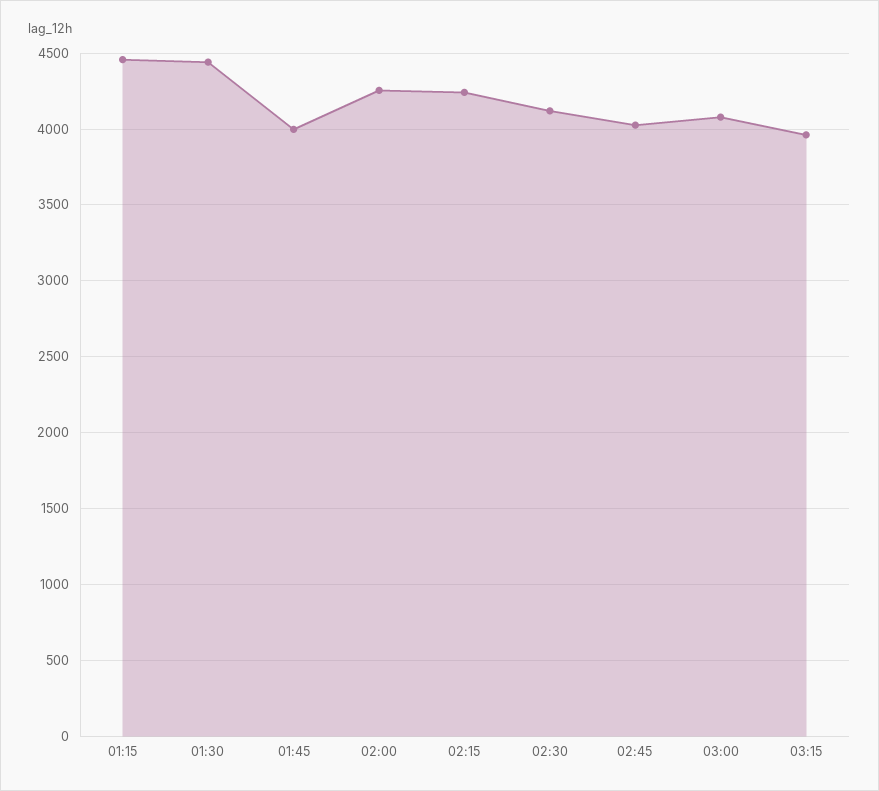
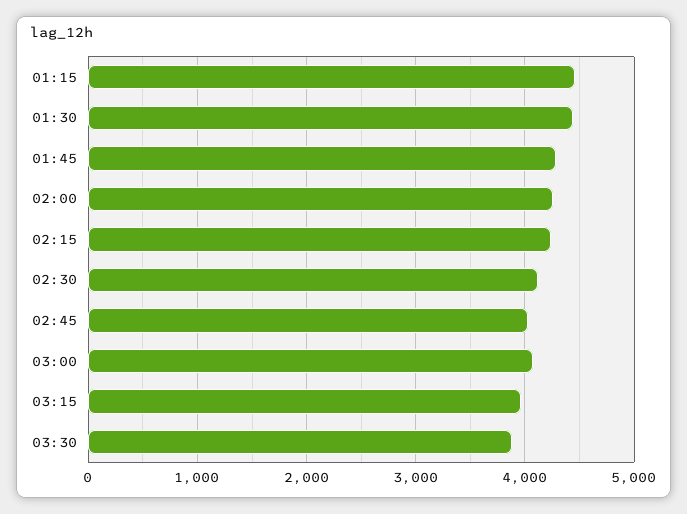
01:45: 4000 -> 4300
03:30: none -> 3900

